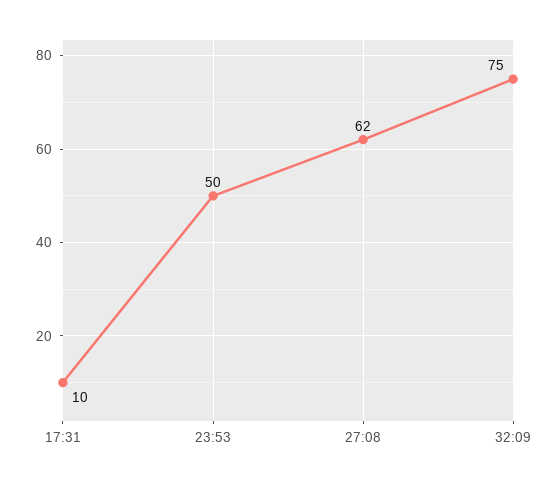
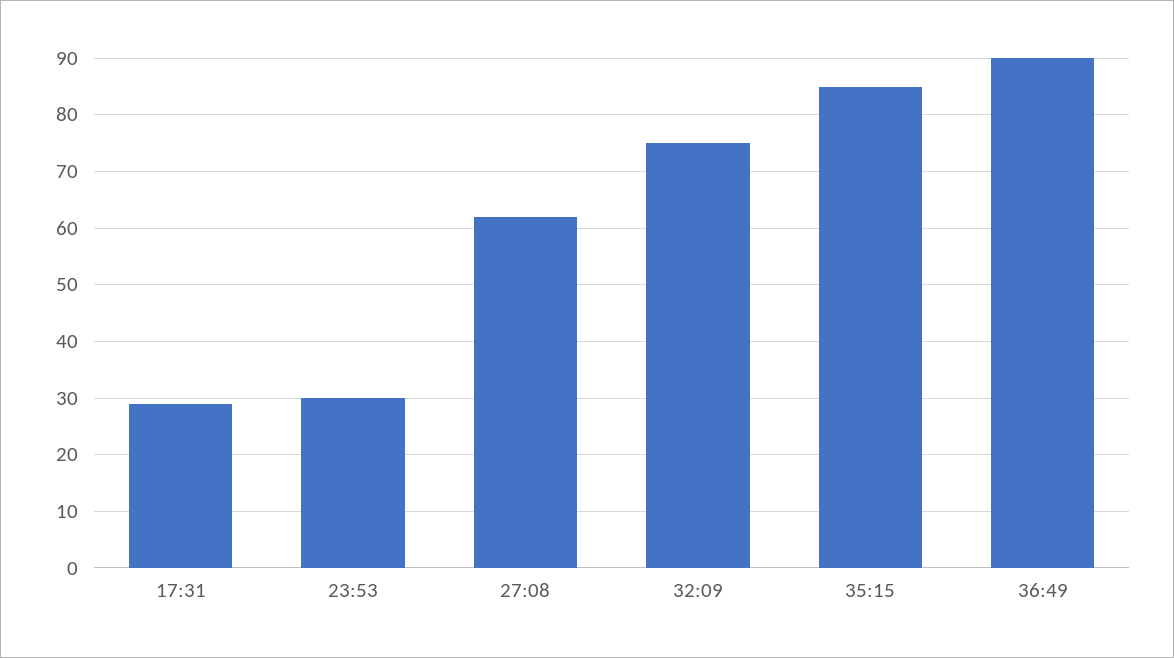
17:31: 10 -> 30
23:53: 50 -> 30
35:15: none -> 85
36:49: none -> 90

